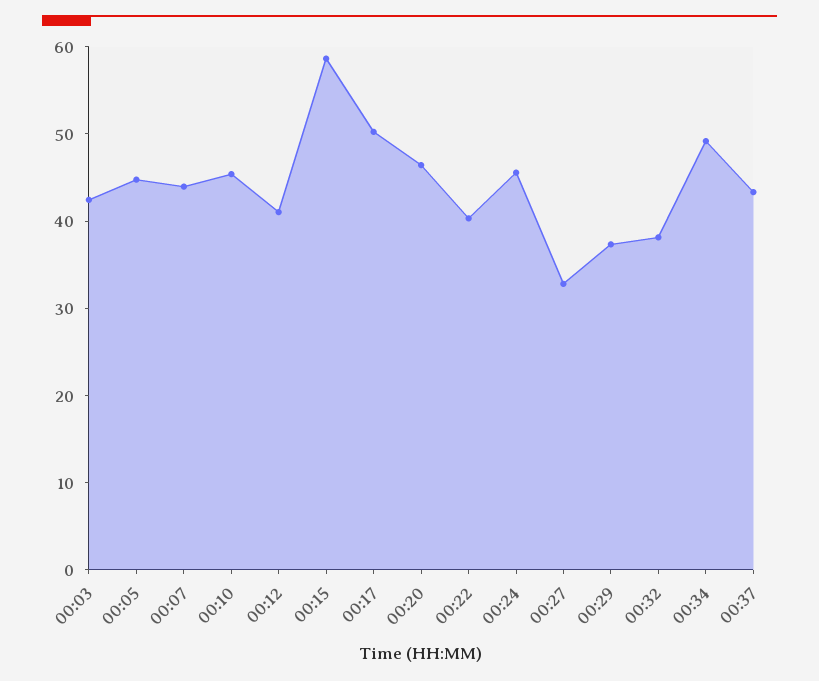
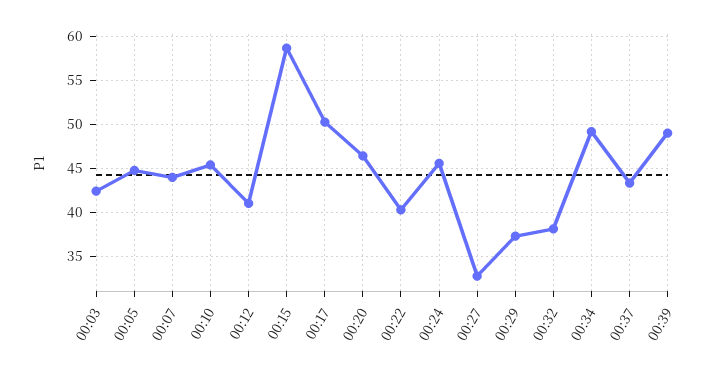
00:39: none -> 49

